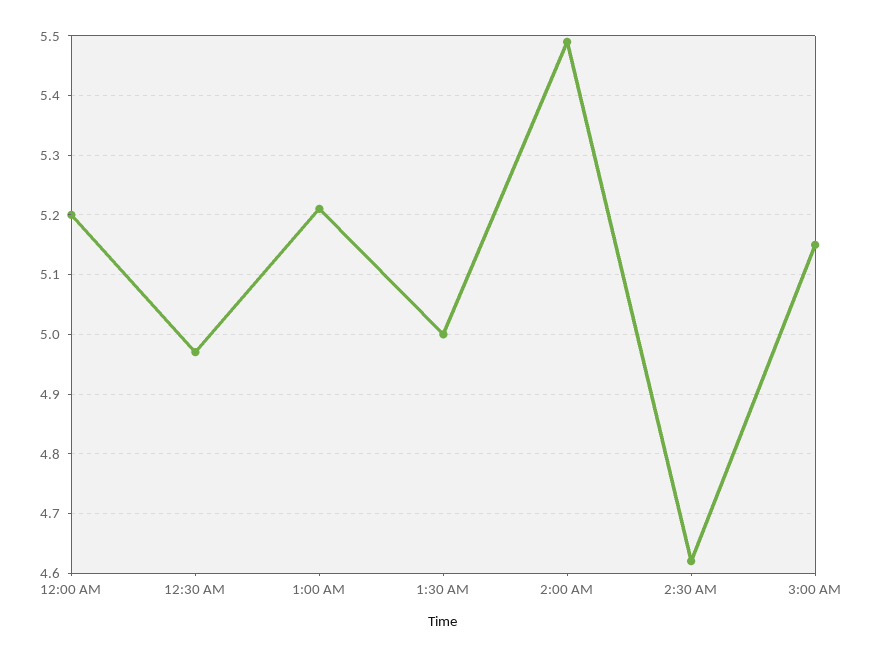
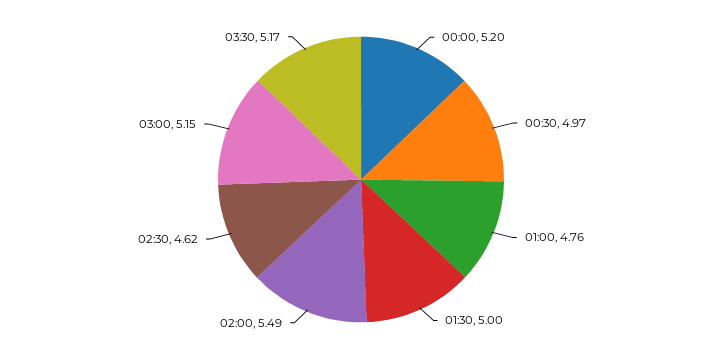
1:00 AM: 5.2 -> 4.76
03:30: none -> 5.17

